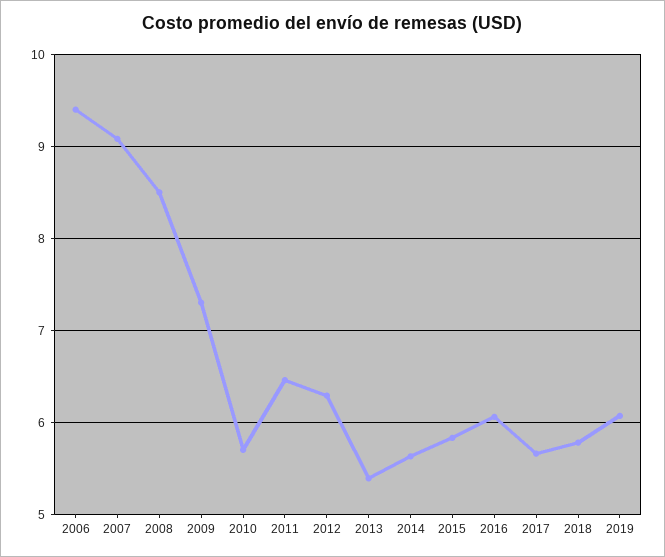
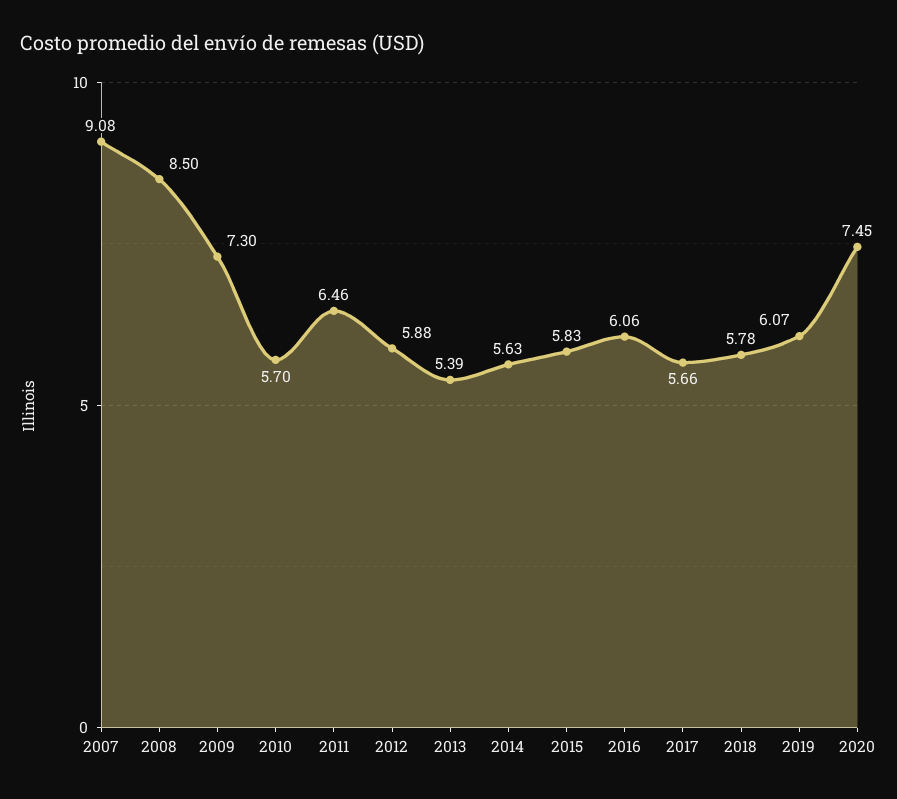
2006: 9.4 -> none
2012: 6.3 -> 5.88
2020: none -> 7.45

